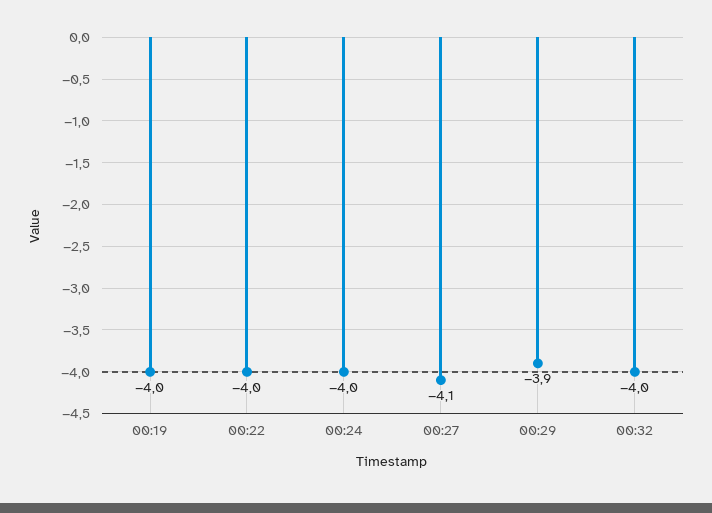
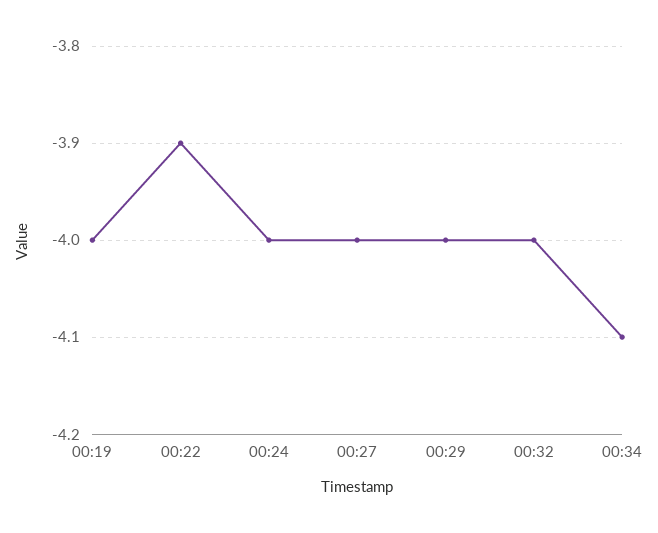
00:22: -4 -> -3.9
00:27: -4.1 -> -4
00:29: -3.9 -> -4
00:34: none -> -4.1

